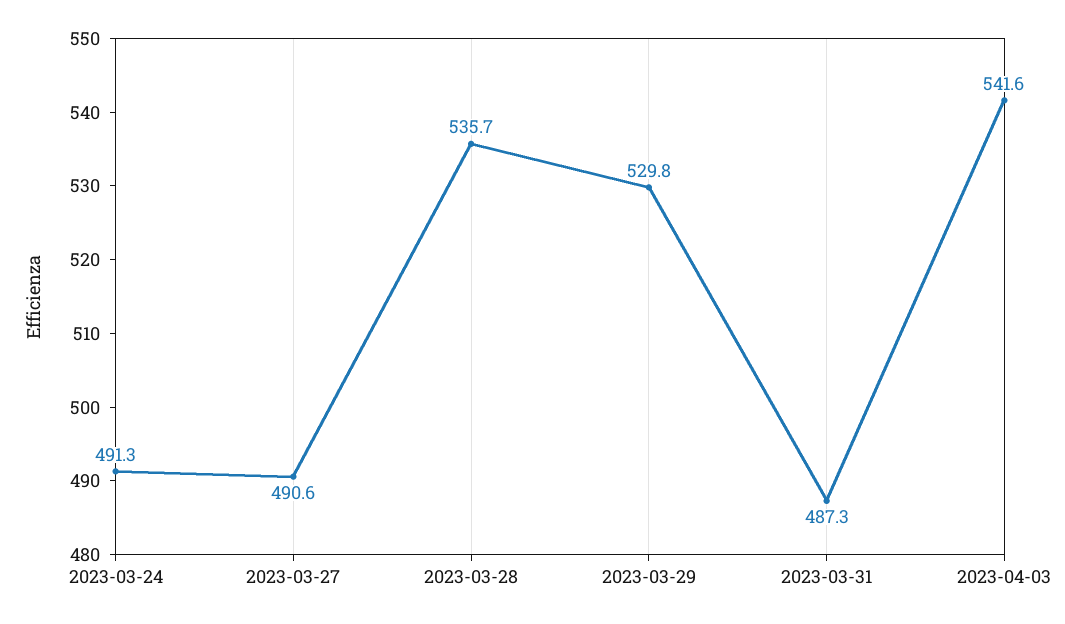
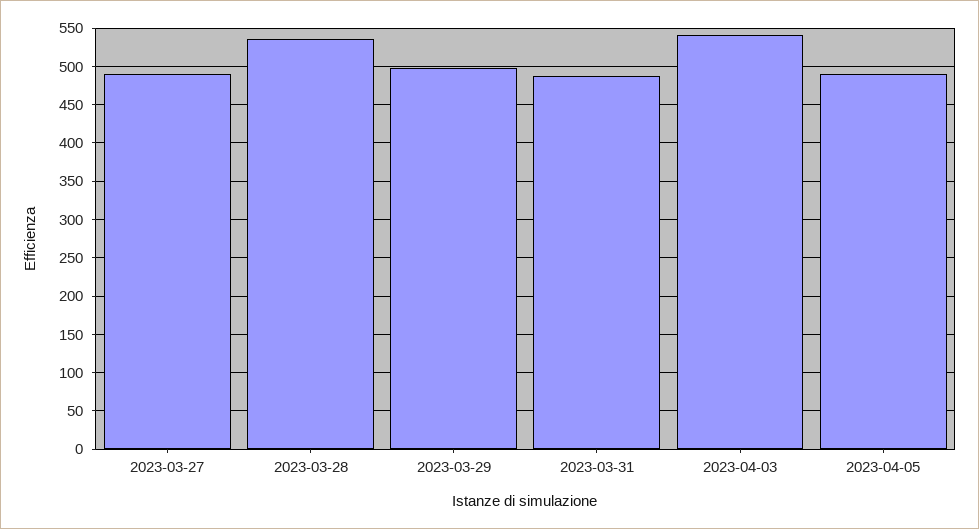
2023-03-24: 491.3 -> none
2023-03-29: 529.8 -> 500
2023-04-05: none -> 490

